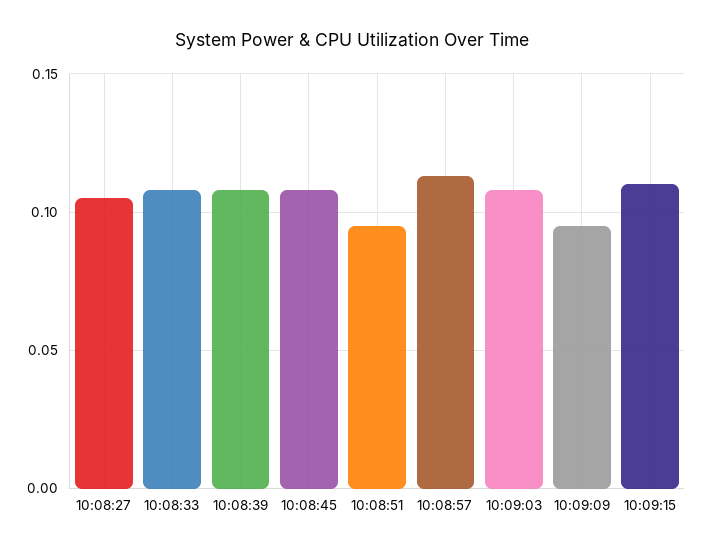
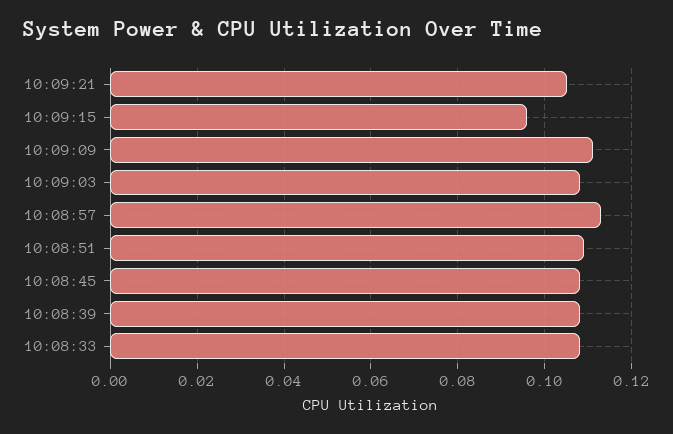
10:08:27: 0.105 -> none
10:08:51: 0.095 -> 0.11
10:09:09: 0.095 -> 0.11
10:09:15: 0.11 -> 0.095
10:09:21: none -> 0.105

